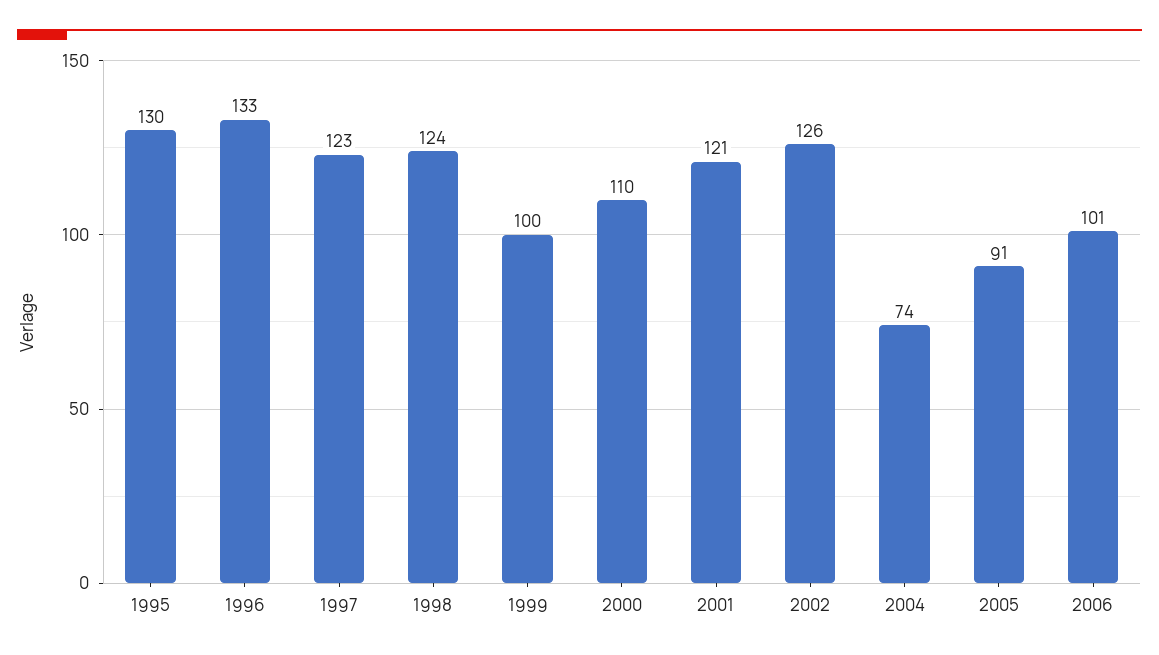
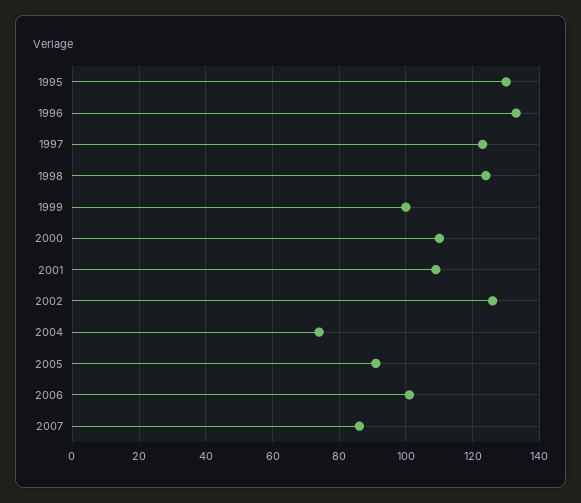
2001: 121 -> 110
2007: none -> 85

